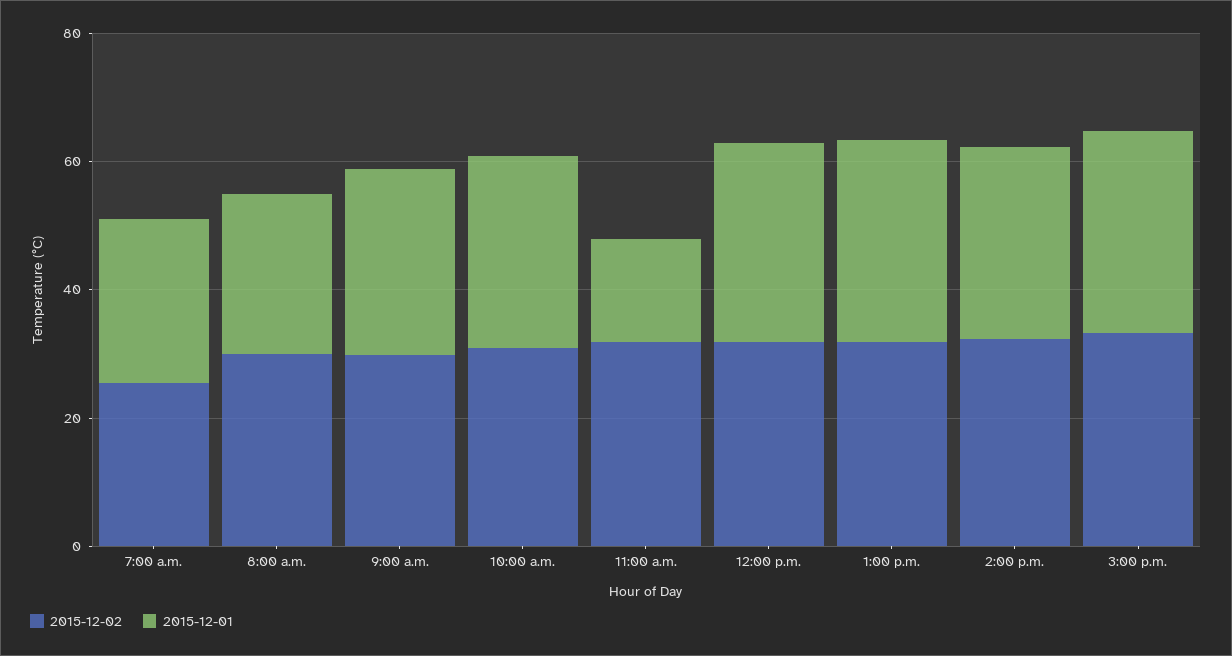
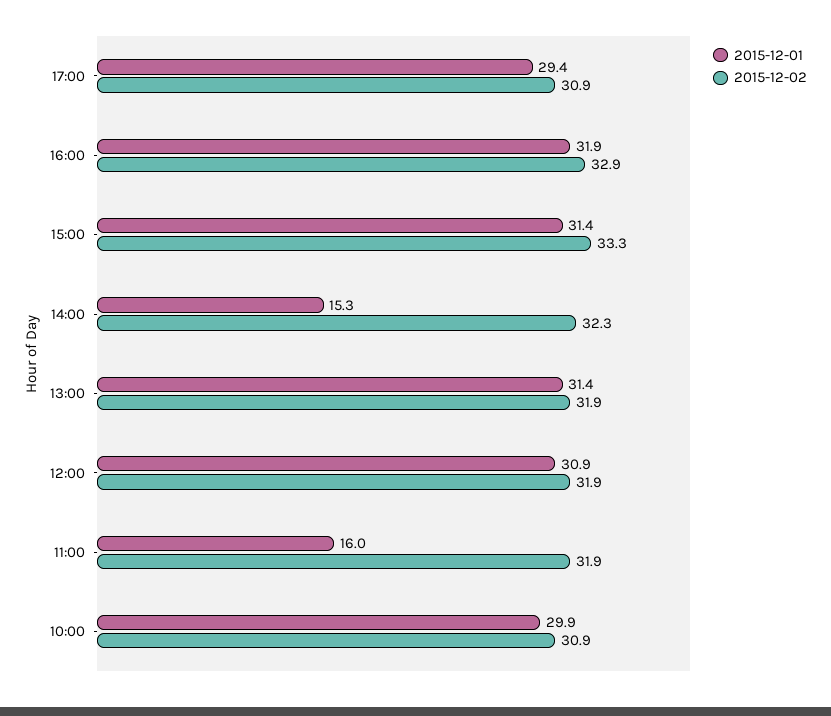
2015-12-02, 7:00 a.m.: 25 -> none
2015-12-01, 7:00 a.m.: 25 -> none
2015-12-02, 8:00 a.m.: 30 -> none
2015-12-01, 8:00 a.m.: 25 -> none
2015-12-02, 9:00 a.m.: 30 -> none
2015-12-01, 9:00 a.m.: 30 -> none
2015-12-01, 2:00 p.m.: 30 -> 15.3
2015-12-01, 17:00: none -> 29.4
2015-12-02, 17:00: none -> 30.9
2015-12-01, 16:00: none -> 31.9
2015-12-02, 16:00: none -> 32.9

